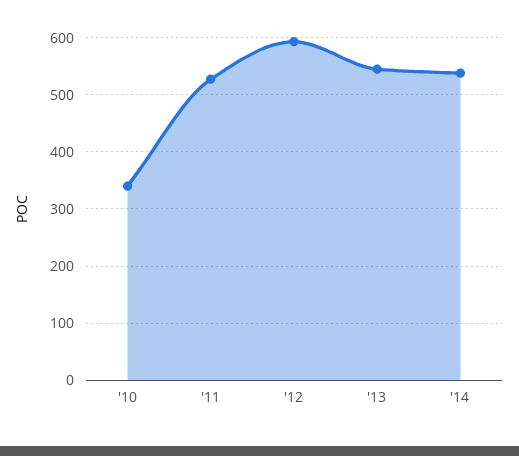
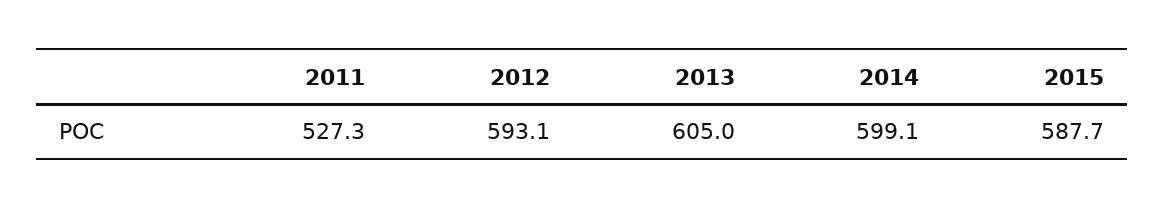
'10: 340 -> none
'13: 540 -> 605
'14: 540 -> 599.1
2015: none -> 587.7

